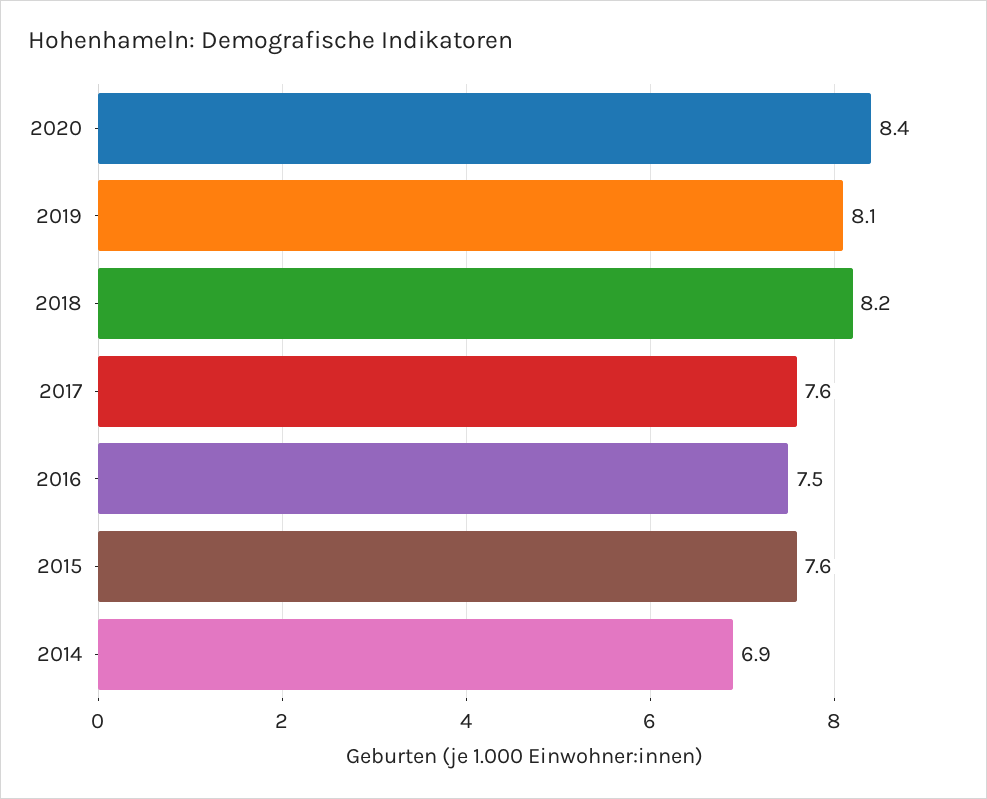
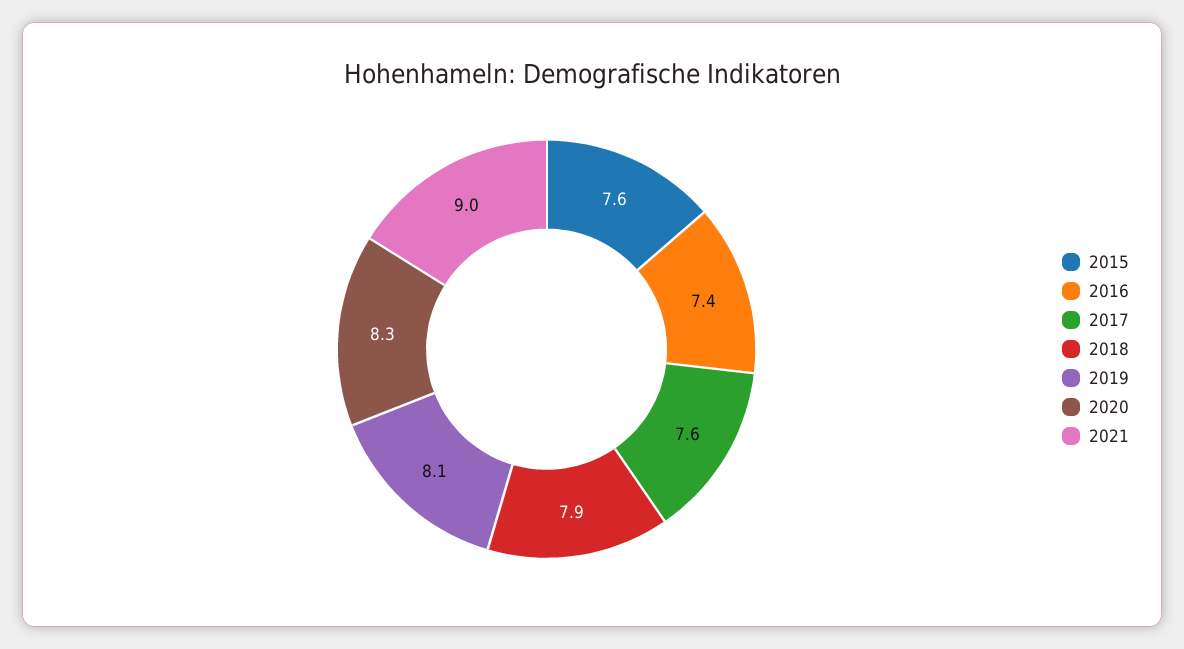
2020: 8.4 -> 8.3
2018: 8.2 -> 7.9
2016: 7.5 -> 7.4
2014: 6.9 -> none
2021: none -> 9

